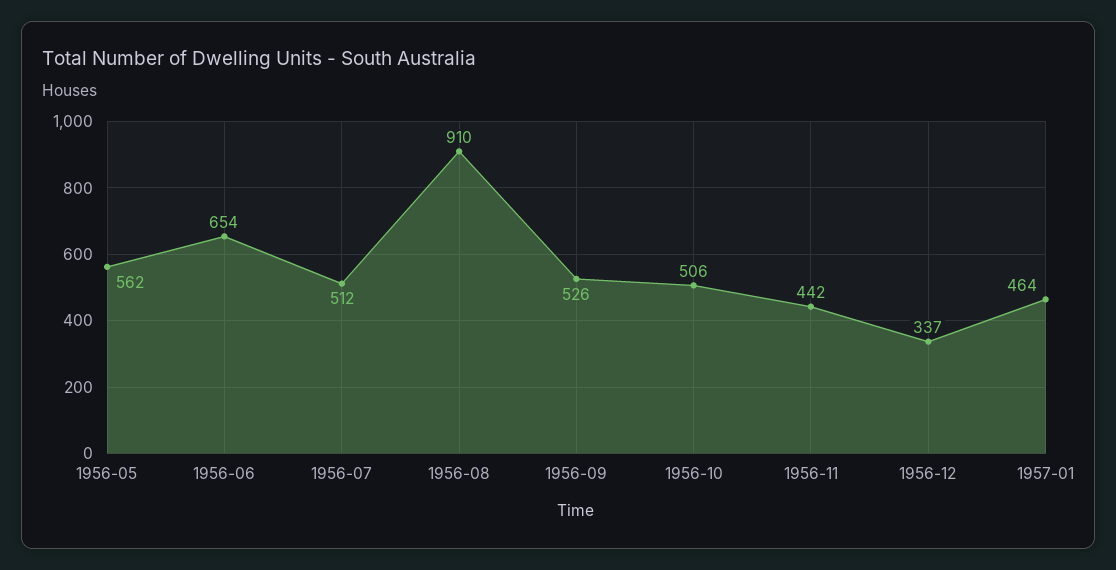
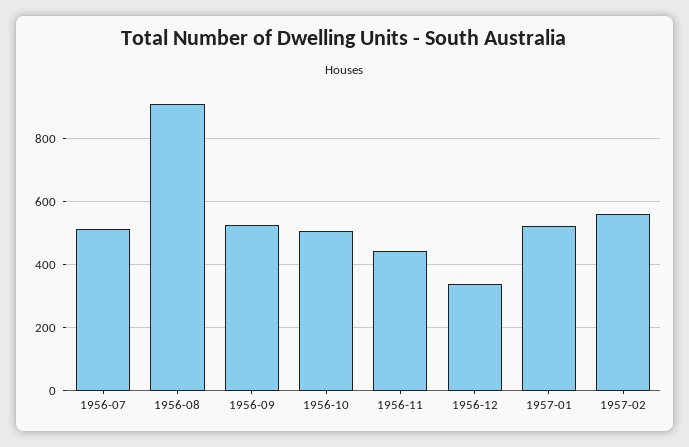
1956-05: 562 -> none
1956-06: 654 -> none
1957-01: 464 -> 520
1957-02: none -> 560

